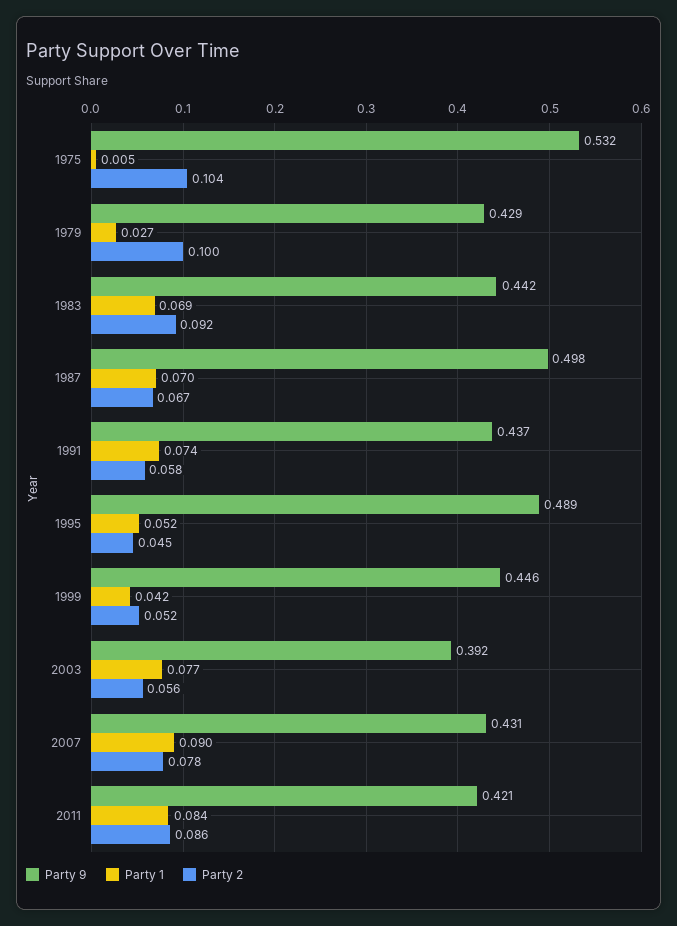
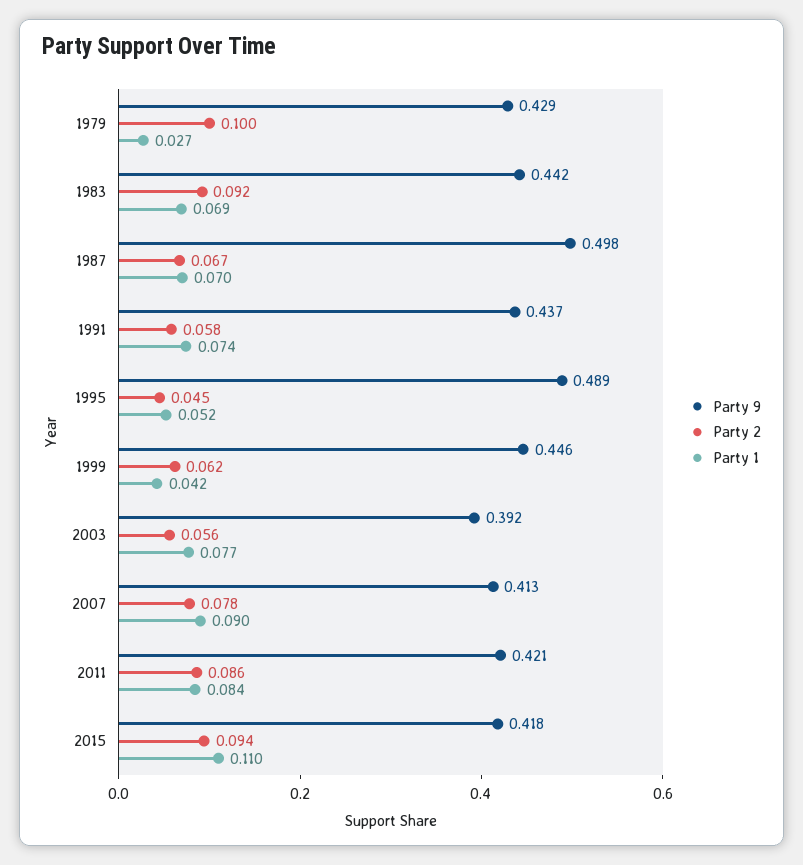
Party 9, 1975: 0.532 -> none
Party 1, 1975: 0.005 -> none
Party 2, 1975: 0.104 -> none
Party 2, 1999: 0.052 -> 0.062
Party 9, 2007: 0.431 -> 0.413
Party 9, 2015: none -> 0.418
Party 2, 2015: none -> 0.094
Party 1, 2015: none -> 0.11

